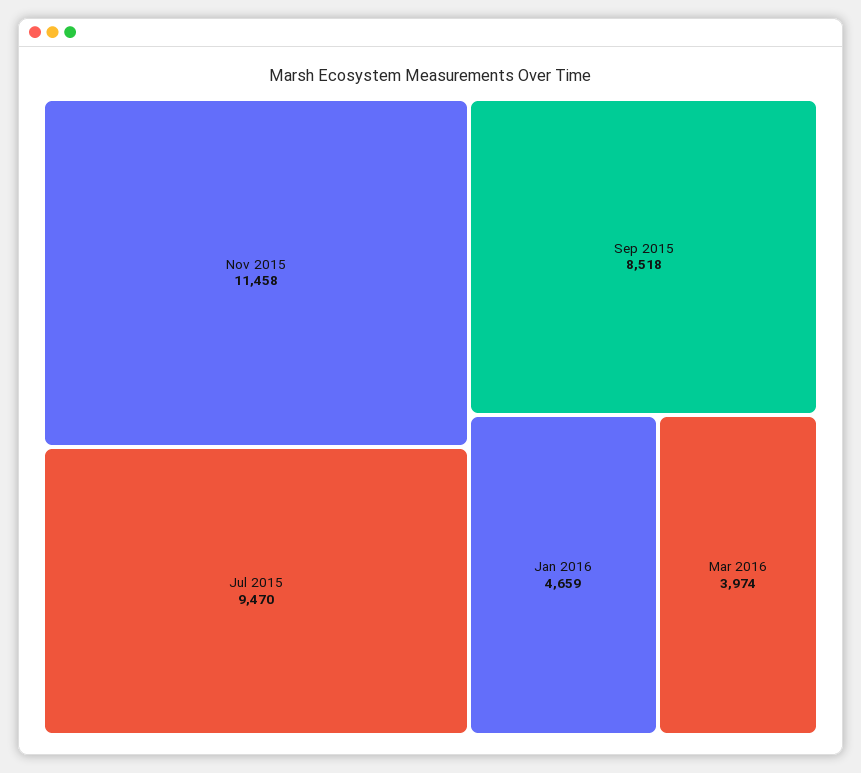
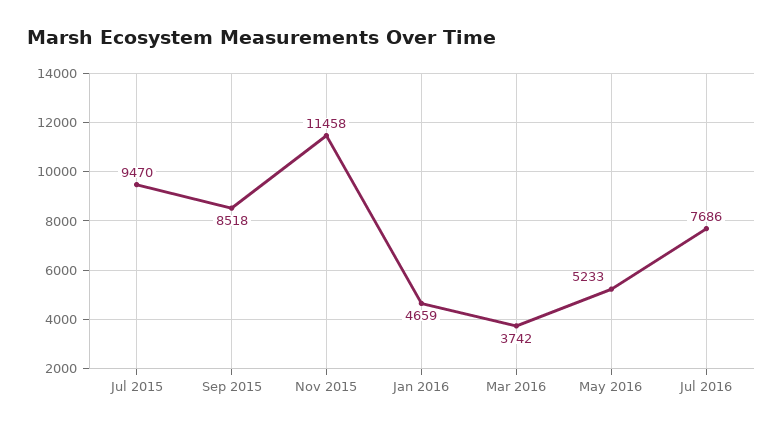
Mar 2016: 3974 -> 3742
May 2016: none -> 5233
Jul 2016: none -> 7686

